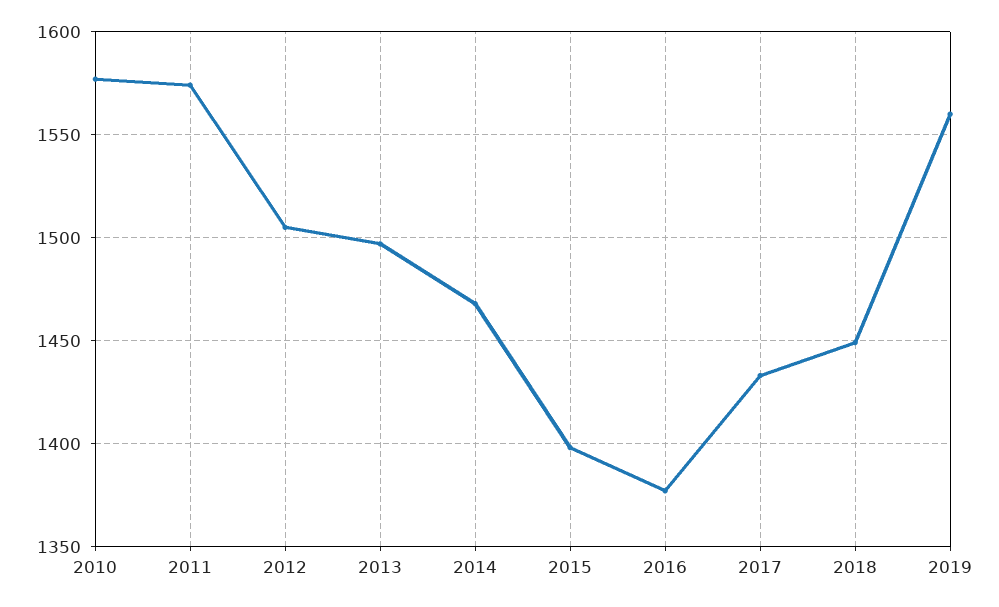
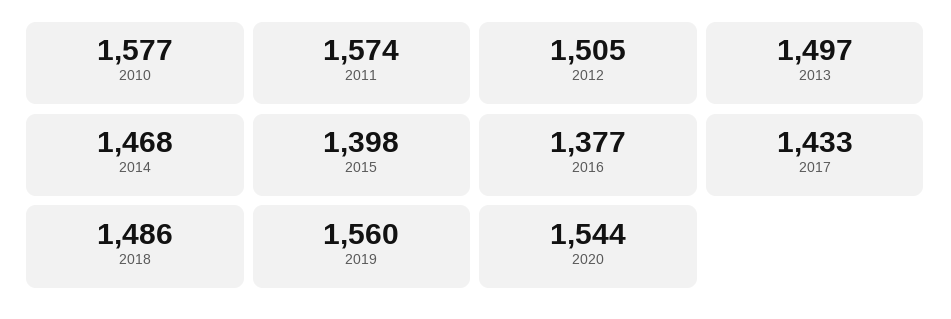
2018: 1450 -> 1486
2020: none -> 1544

